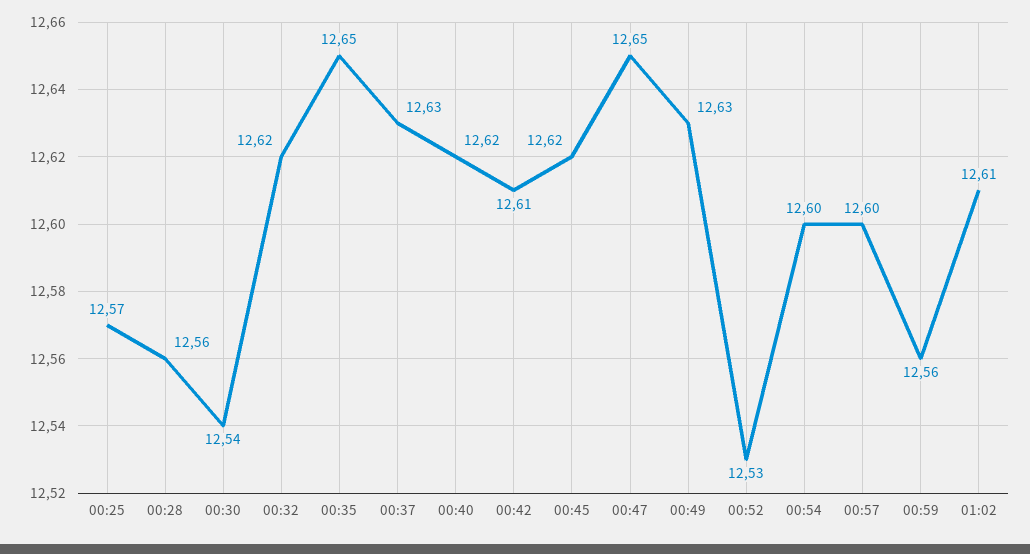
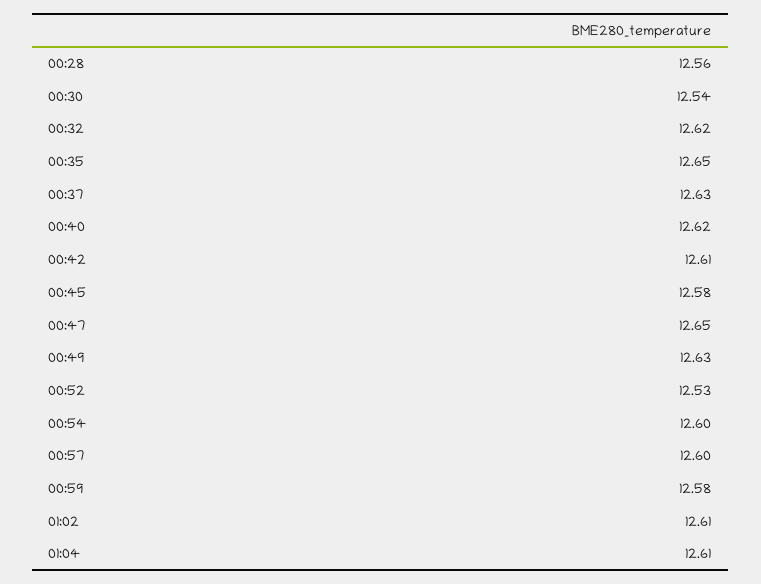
00:25: 12.57 -> none
00:45: 12.62 -> 12.58
00:59: 12.56 -> 12.58
01:04: none -> 12.61

